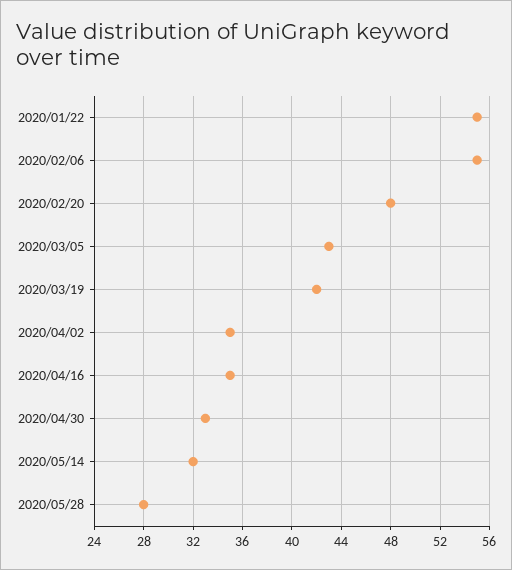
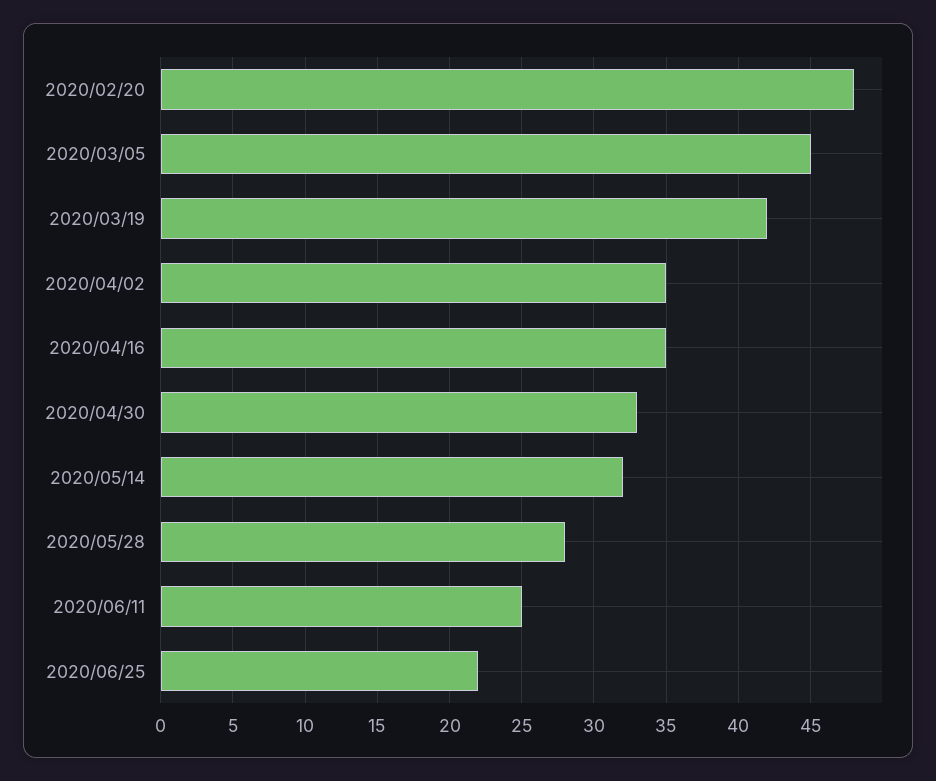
2020/01/22: 55 -> none
2020/02/06: 55 -> none
2020/03/05: 43 -> 45
2020/06/11: none -> 25
2020/06/25: none -> 22

